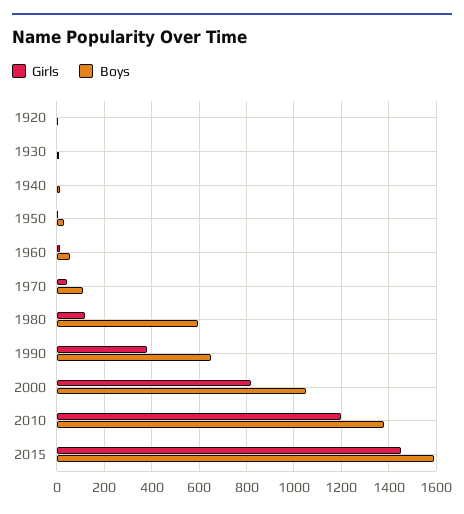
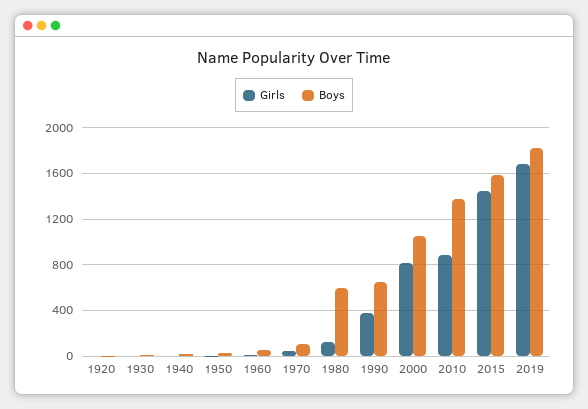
Girls, 2010: 1200 -> 900
Girls, 2019: none -> 1700
Boys, 2019: none -> 1800

